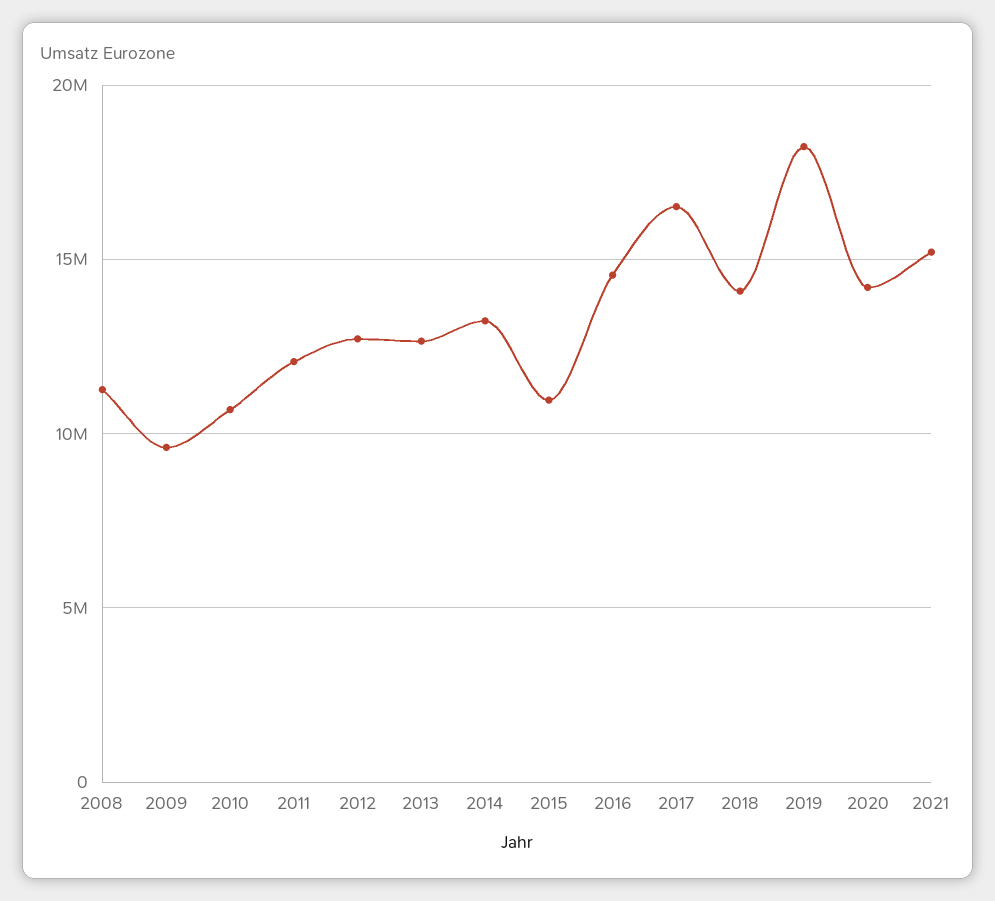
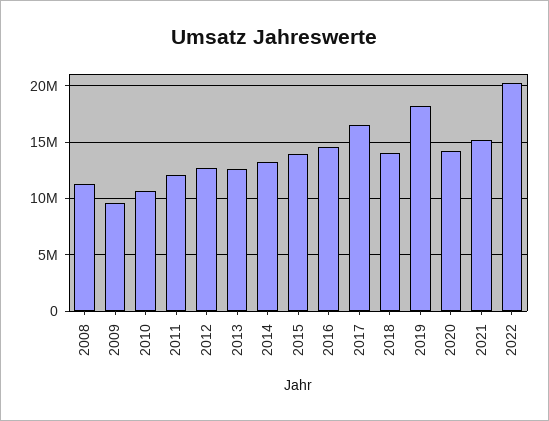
2015: 11000000 -> 14000000
2022: none -> 20000000

